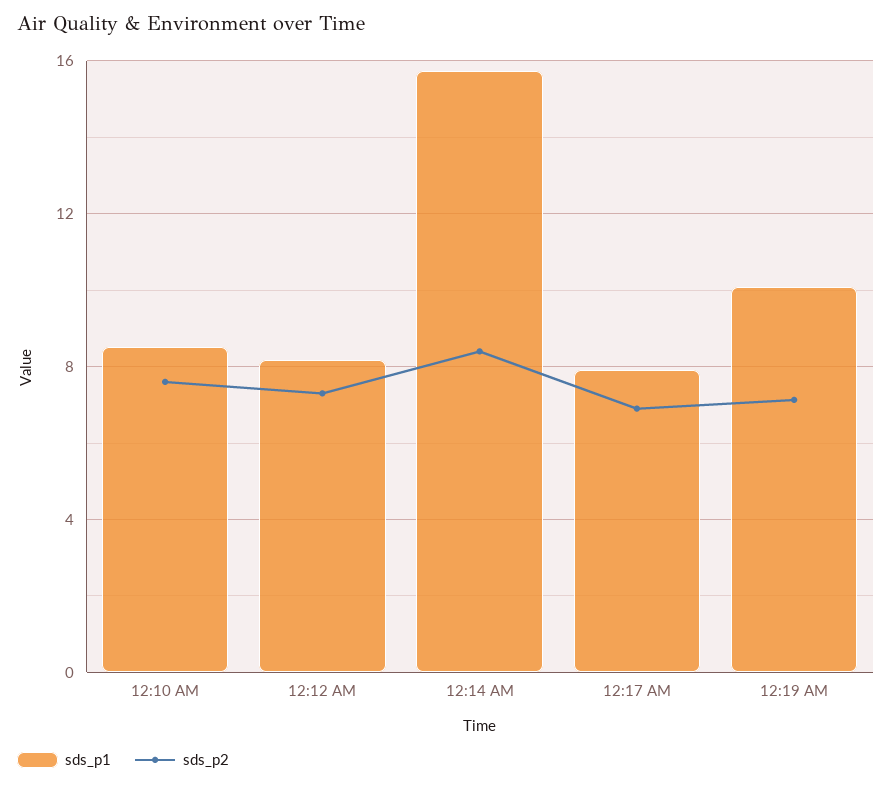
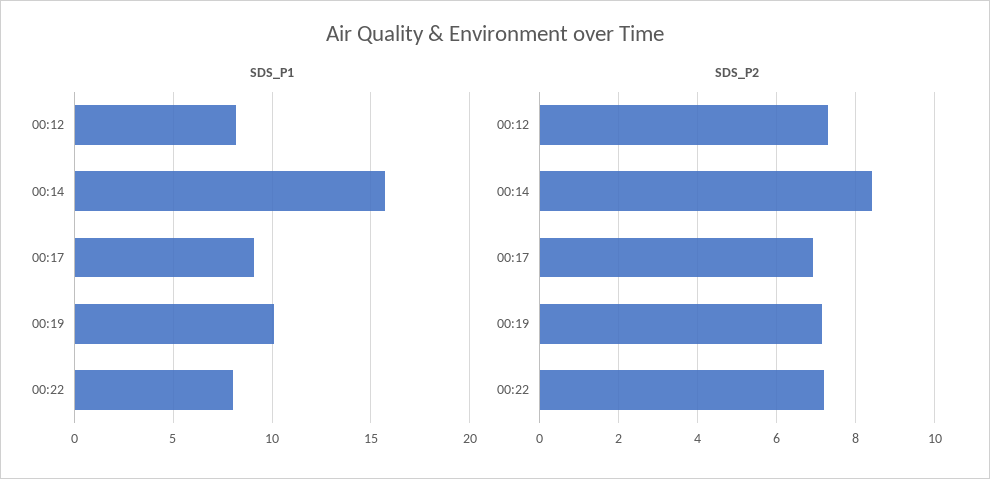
sds_p1, 12:10 AM: 8.5 -> none
sds_p2, 12:10 AM: 7.5 -> none
sds_p1, 12:17 AM: 8 -> 9
sds_p1, 00:22: none -> 8
sds_p2, 00:22: none -> 7.2

